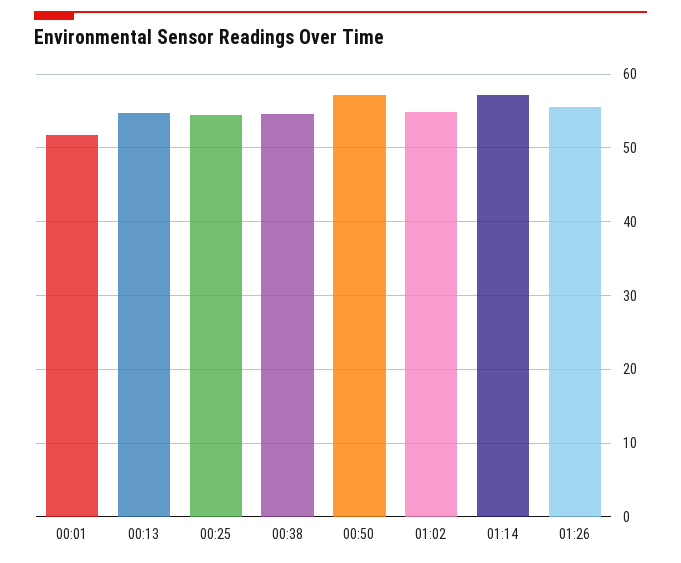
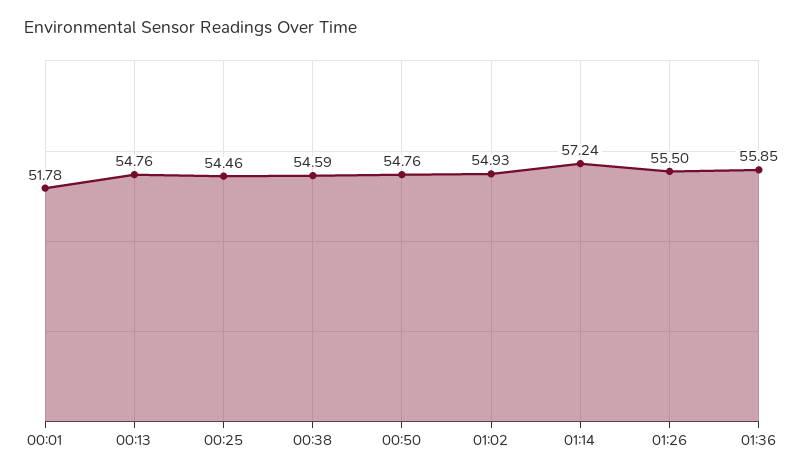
00:50: 57 -> 54.76
01:36: none -> 55.85

